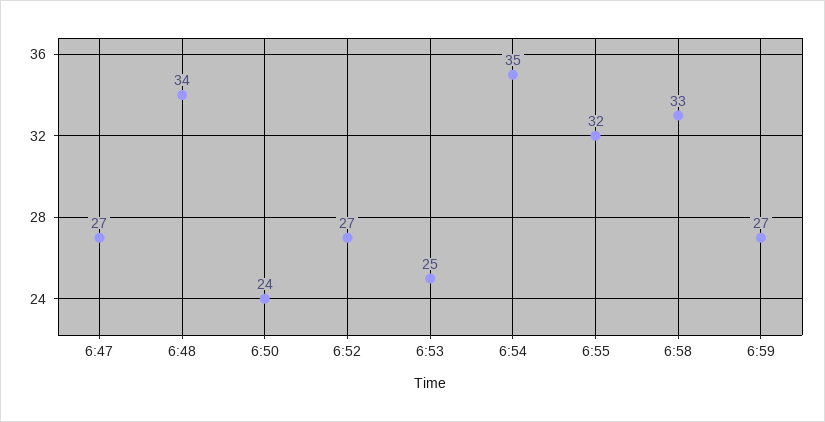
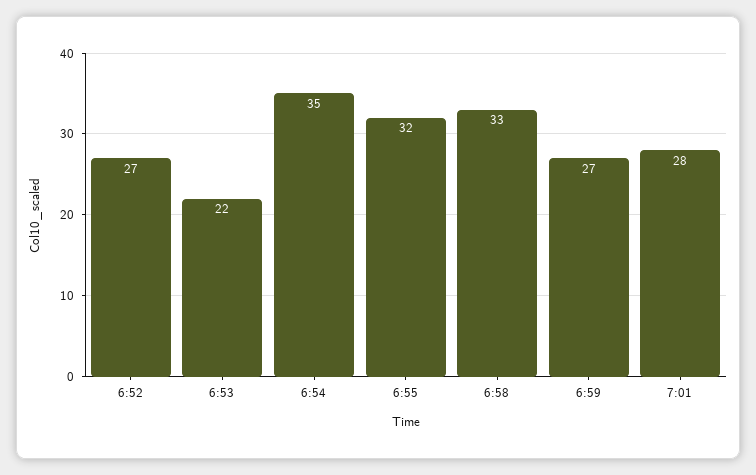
6:47: 27 -> none
6:48: 34 -> none
6:50: 24 -> none
6:53: 25 -> 22
7:01: none -> 28

